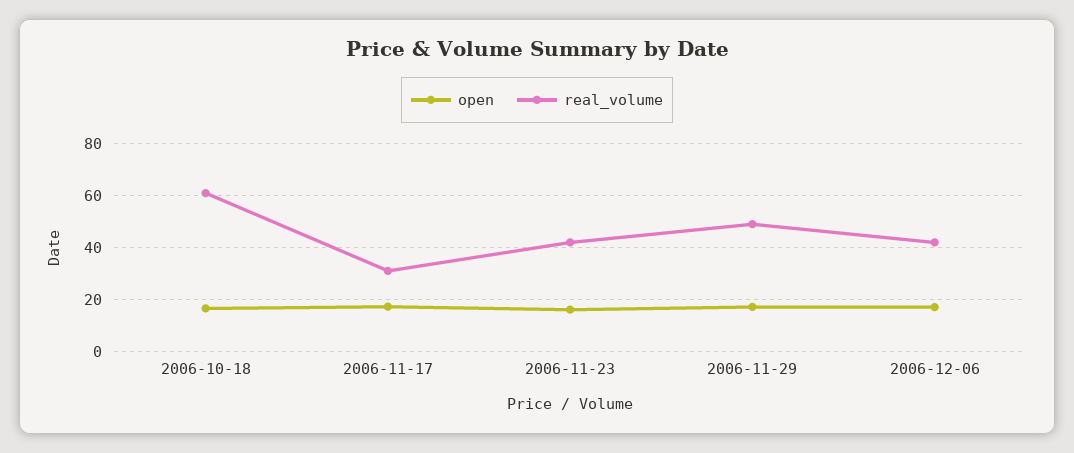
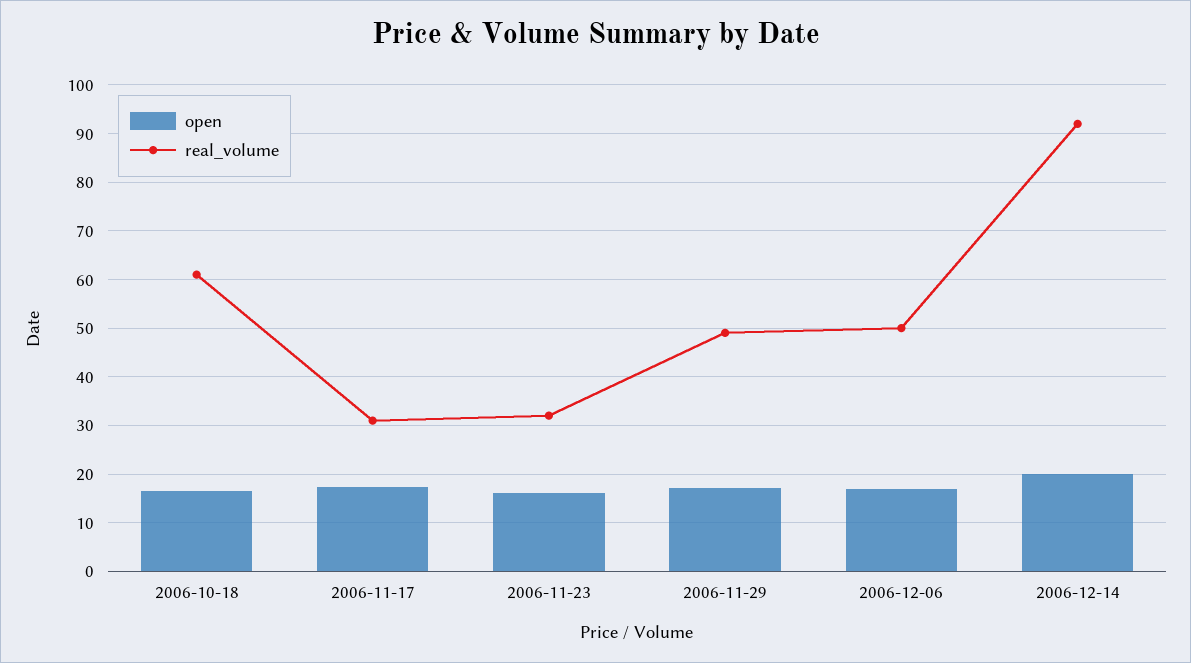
real_volume, 2006-11-23: 42.5 -> 32
real_volume, 2006-12-06: 42.5 -> 50
open, 2006-12-14: none -> 20
real_volume, 2006-12-14: none -> 92

